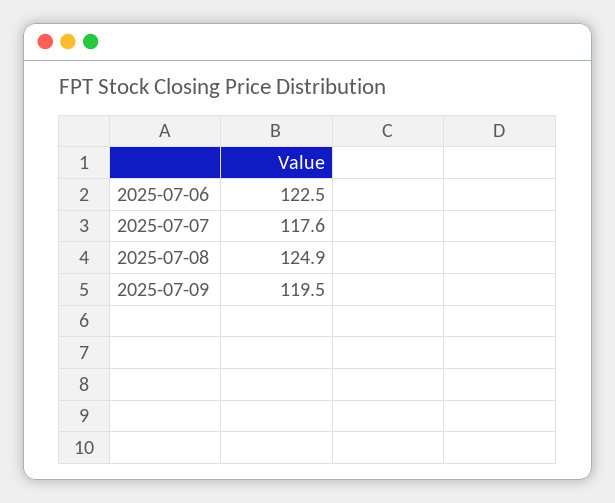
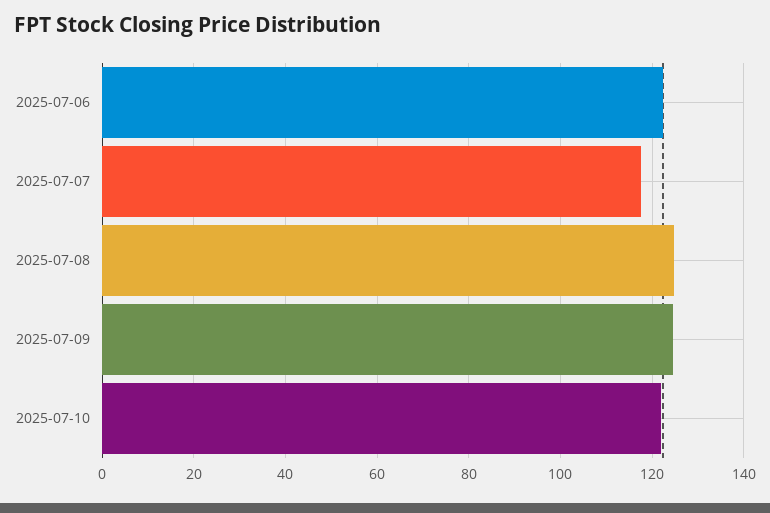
2025-07-09: 119.5 -> 124
2025-07-10: none -> 122

